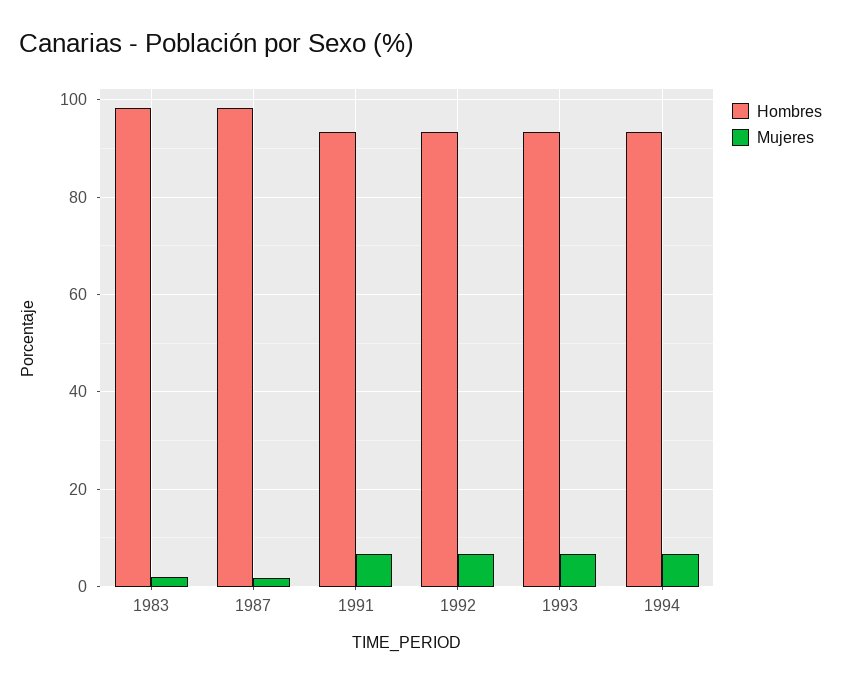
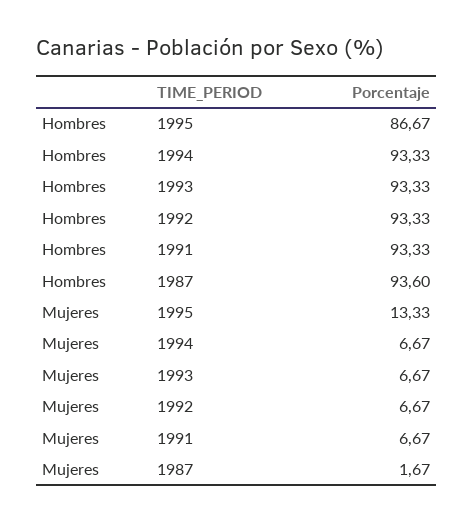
Hombres, 1983: 98 -> none
Mujeres, 1983: 2 -> none
Hombres, 1987: 98 -> 93.6
Hombres, 1995: none -> 86.67
Mujeres, 1995: none -> 13.33

